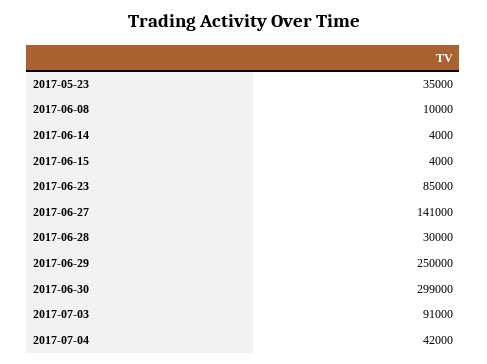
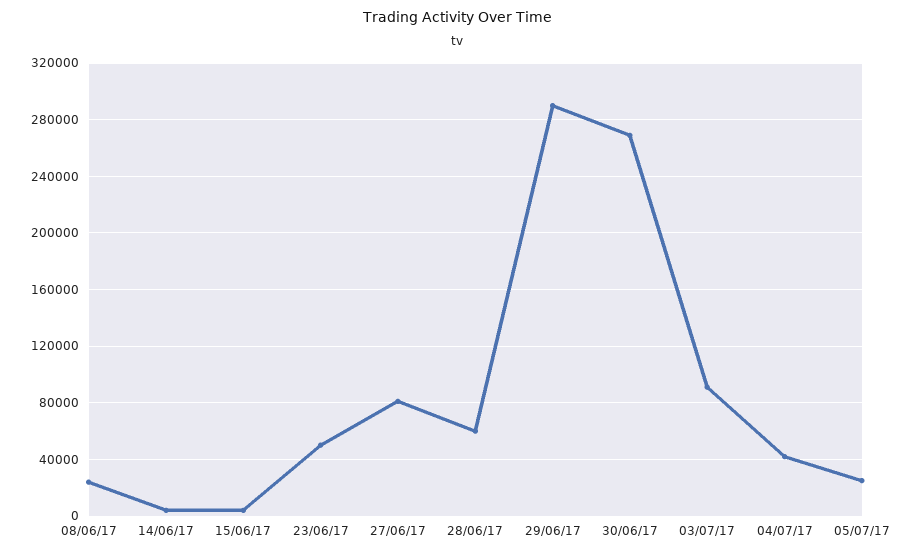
2017-05-23: 35000 -> none
2017-06-08: 10000 -> 25000
2017-06-23: 85000 -> 50000
2017-06-27: 141000 -> 80000
2017-06-28: 30000 -> 60000
2017-06-29: 250000 -> 290000
2017-06-30: 299000 -> 270000
05/07/17: none -> 25000

